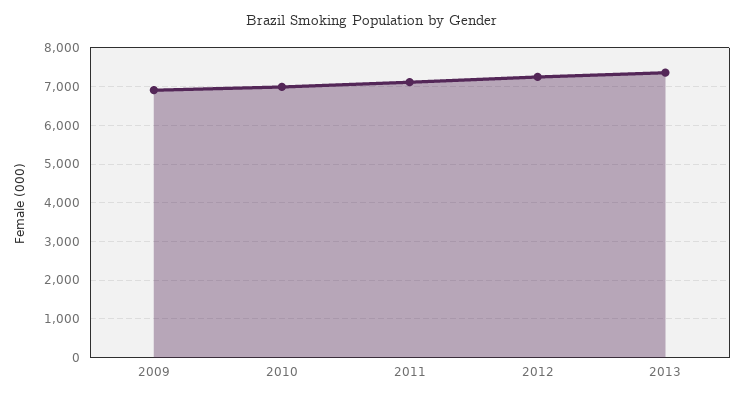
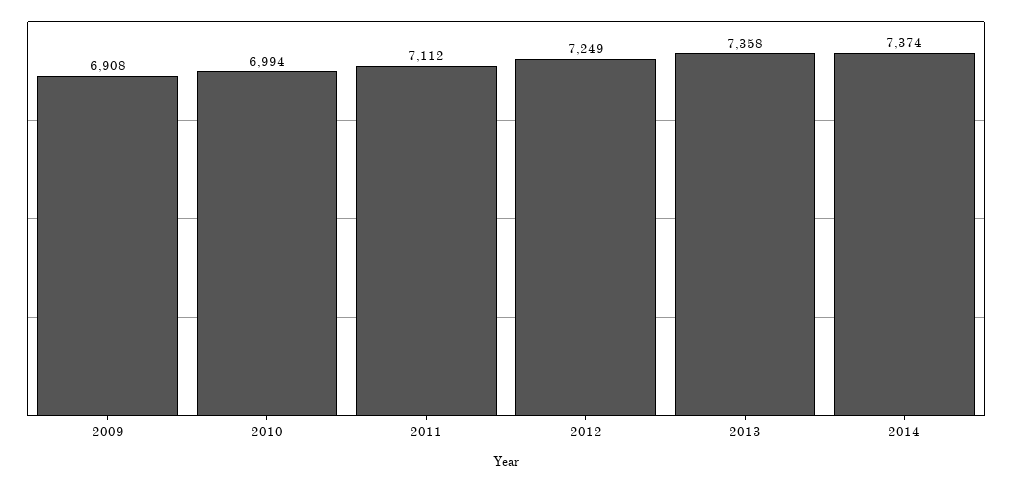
2014: none -> 7374

